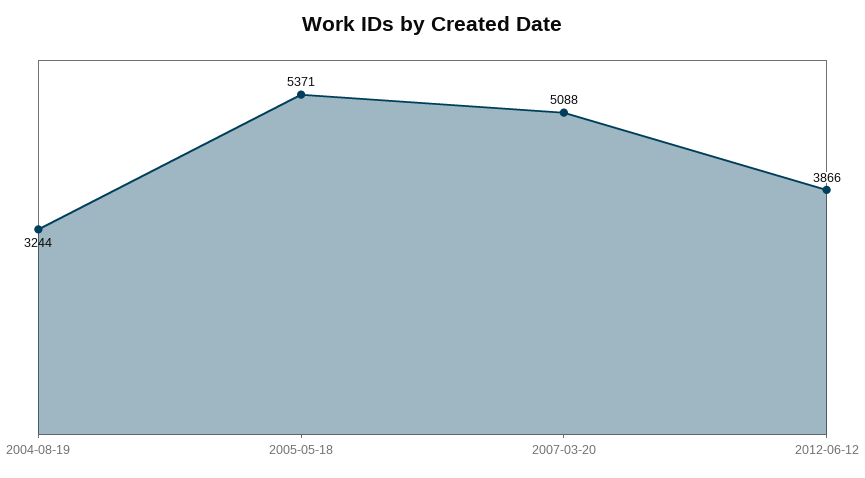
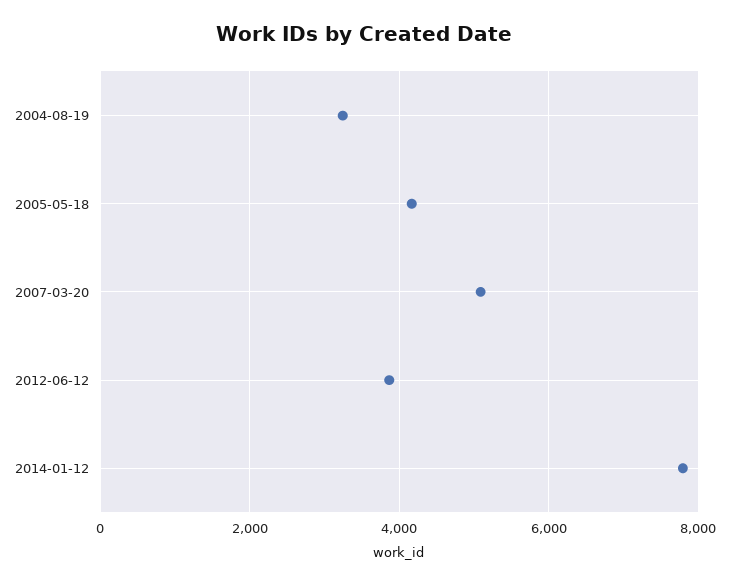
2005-05-18: 5371 -> 4200
2014-01-12: none -> 7800

